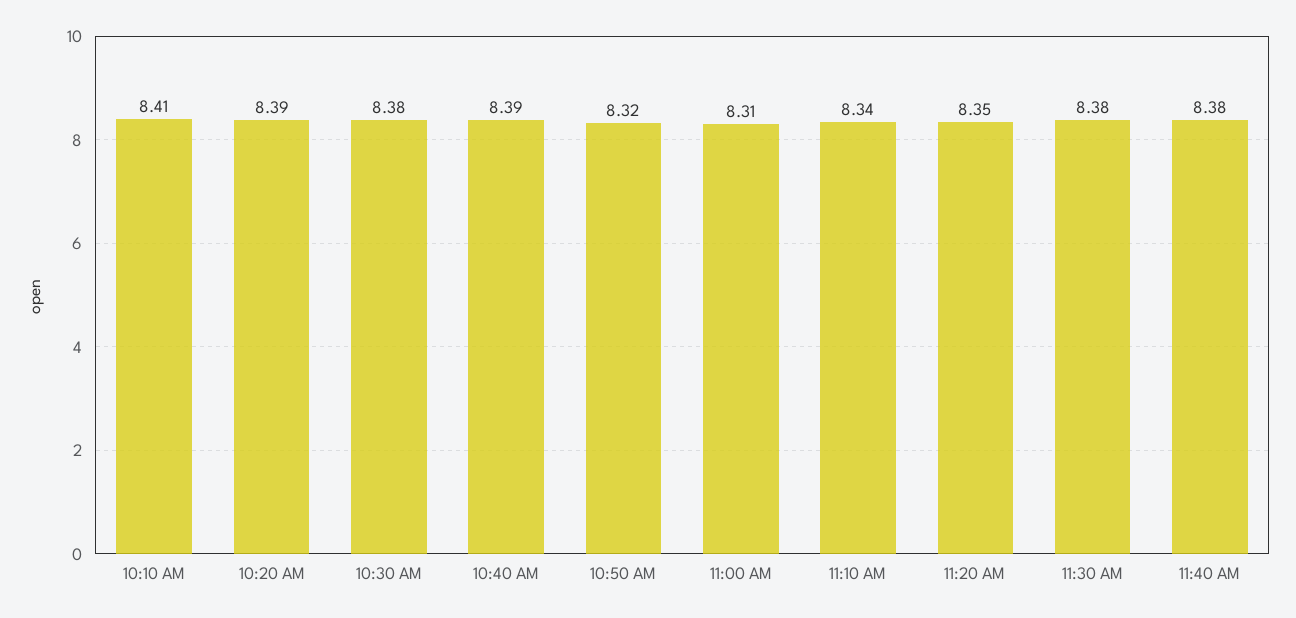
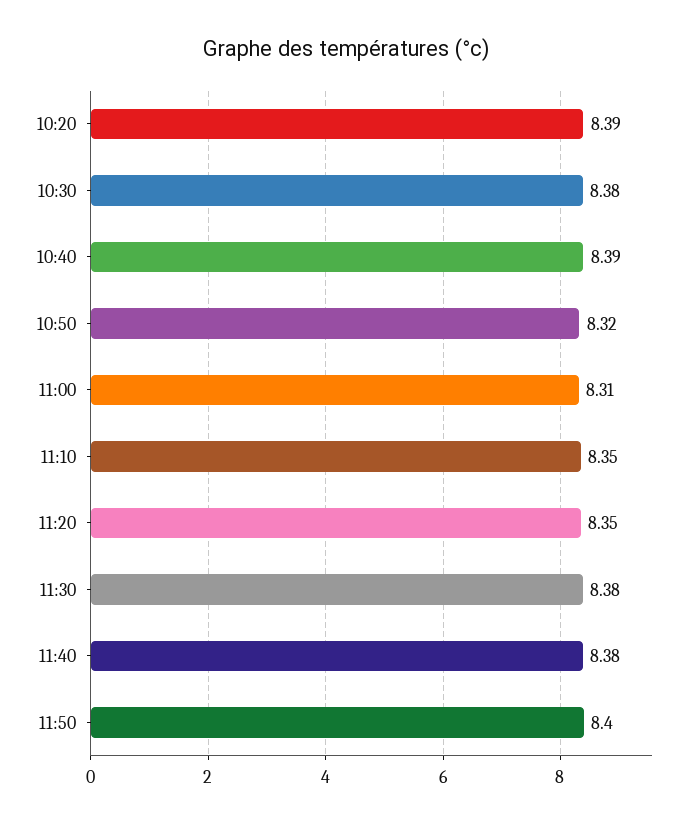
10:10 AM: 8.41 -> none
11:10 AM: 8.34 -> 8.35
11:50: none -> 8.4

